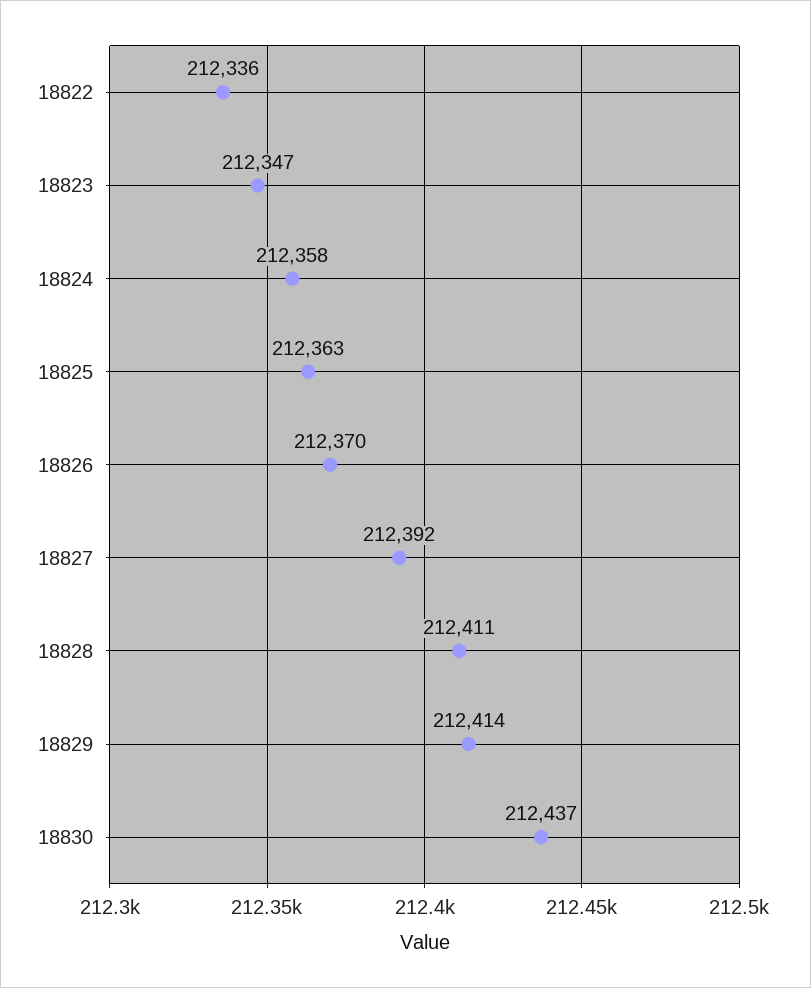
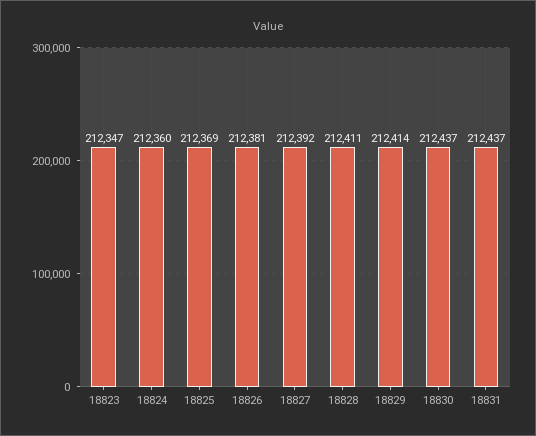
18822: 212336 -> none
18824: 212358 -> 212360
18825: 212363 -> 212369
18826: 212370 -> 212381
18831: none -> 212437

